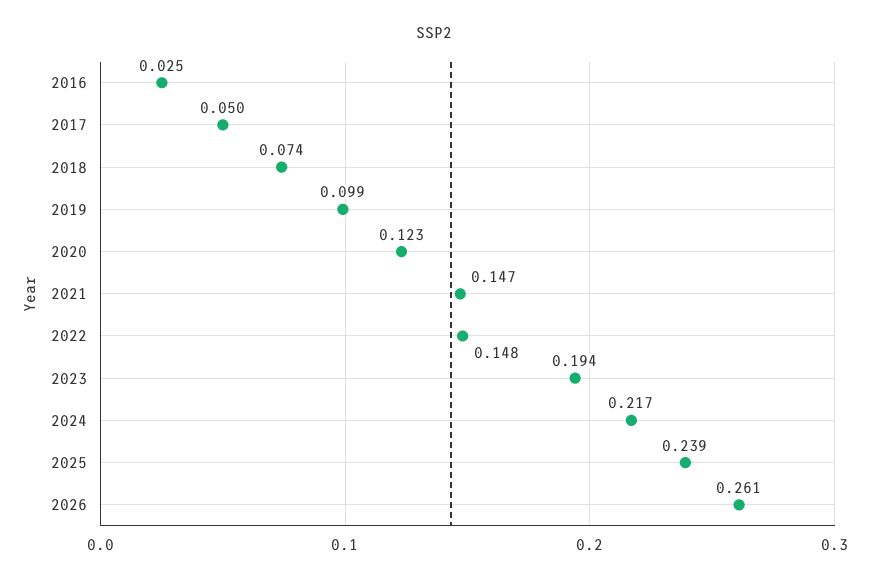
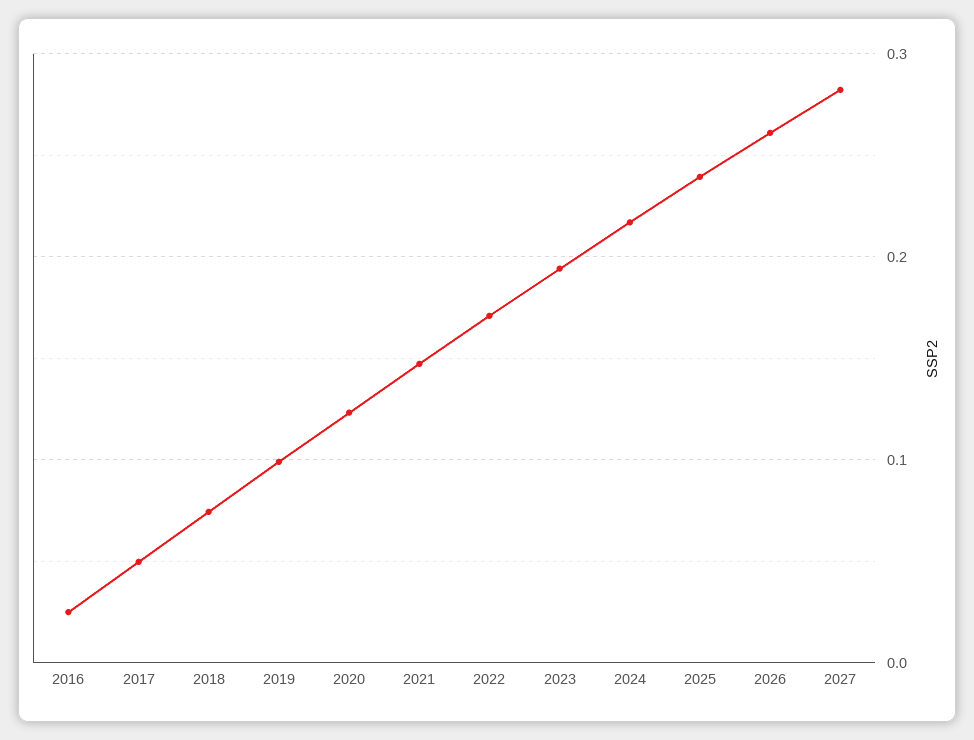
2022: 0.148 -> 0.17
2027: none -> 0.28

